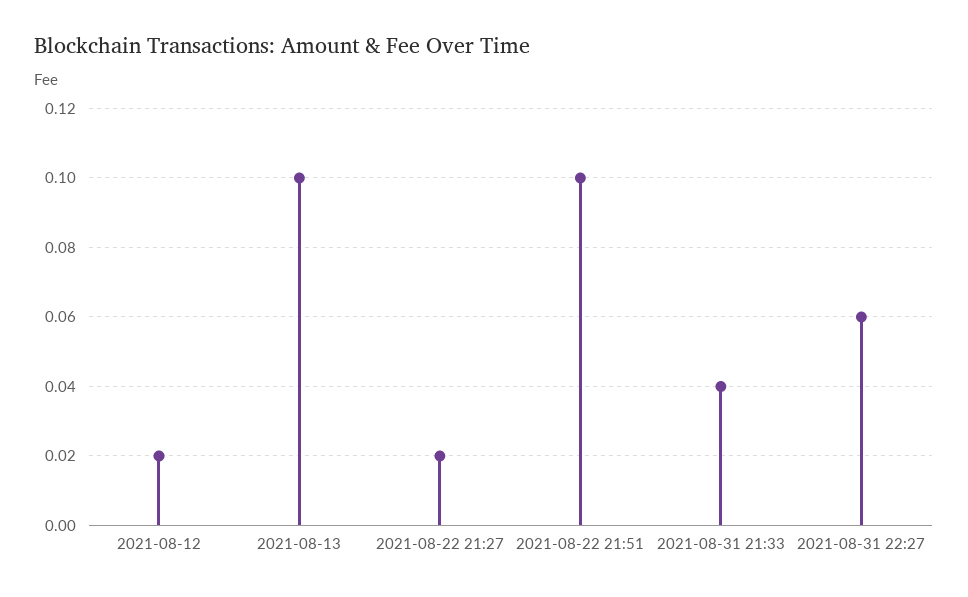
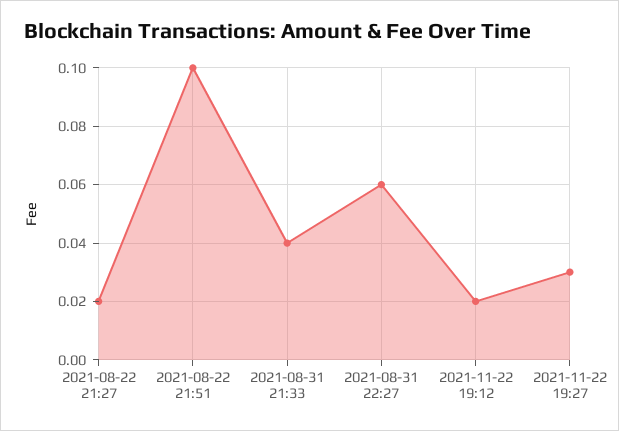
2021-08-12: 0.02 -> none
2021-08-13: 0.1 -> none
2021-11-22 19:12: none -> 0.02
2021-11-22 19:27: none -> 0.03

